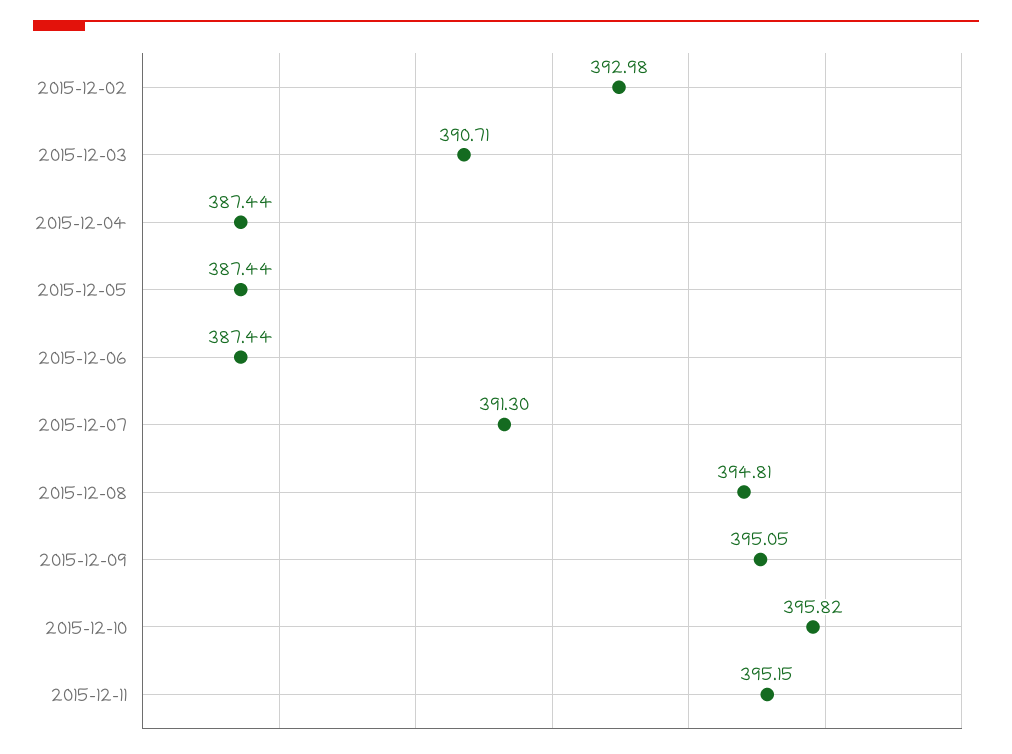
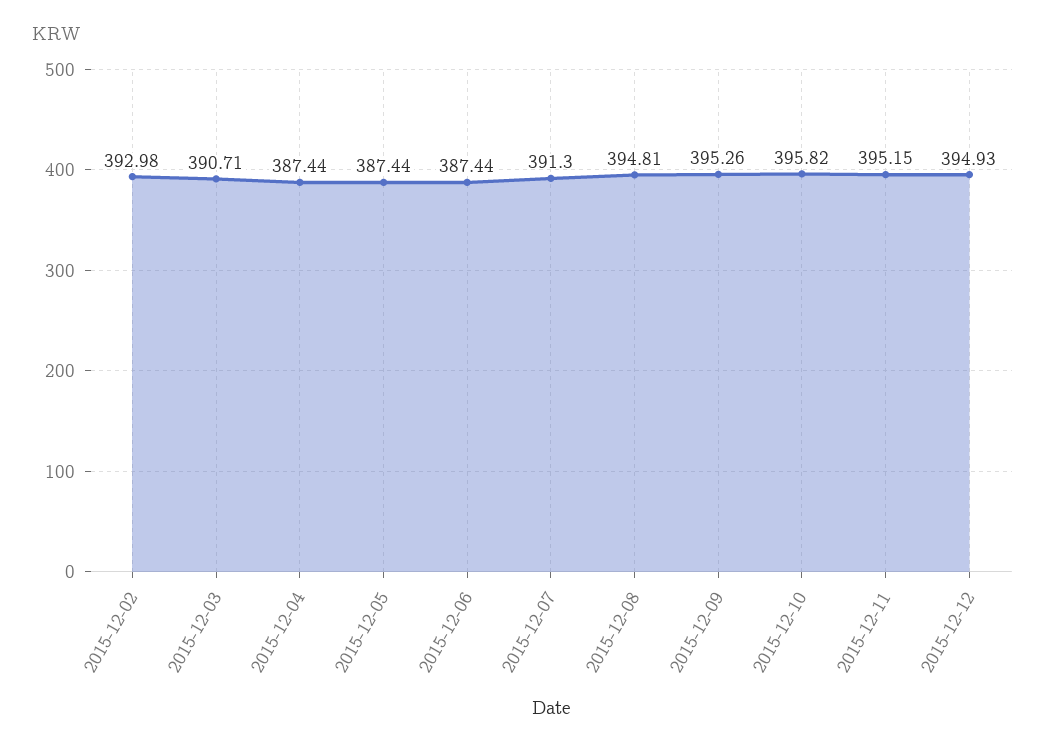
2015-12-09: 395.05 -> 395.26
2015-12-12: none -> 394.93

